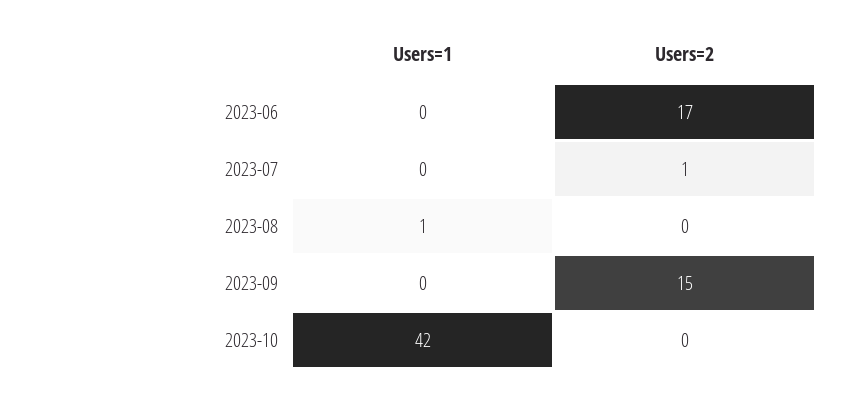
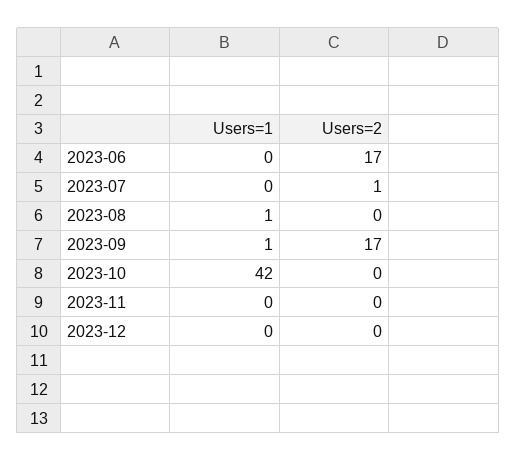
Users=1, 2023-09: 0 -> 1
Users=2, 2023-09: 15 -> 17
Users=1, 2023-11: none -> 0
Users=2, 2023-11: none -> 0
Users=1, 2023-12: none -> 0
Users=2, 2023-12: none -> 0

